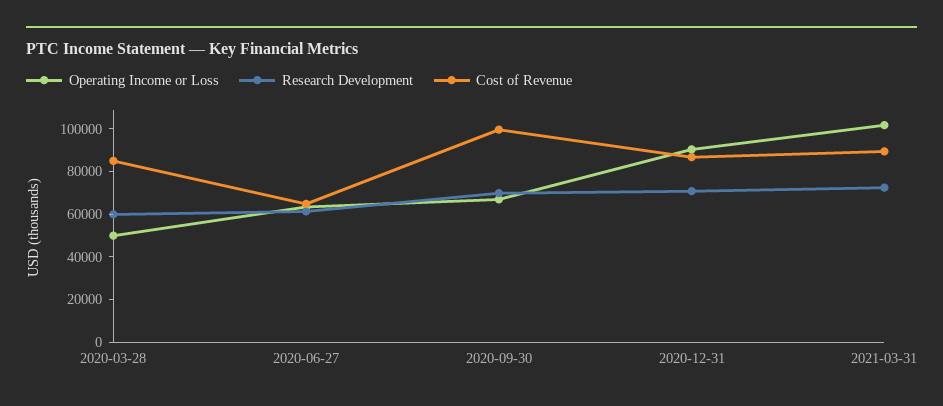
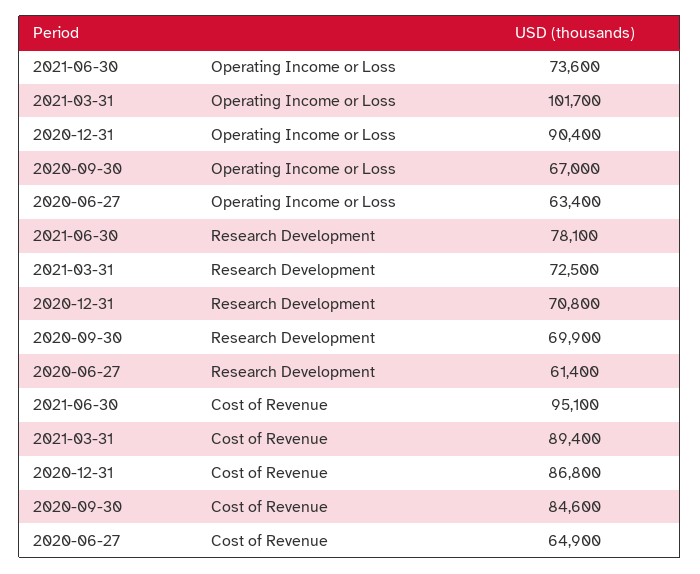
Operating Income or Loss, 2020-03-28: 50000 -> none
Research Development, 2020-03-28: 60000 -> none
Cost of Revenue, 2020-03-28: 85000 -> none
Cost of Revenue, 2020-09-30: 100000 -> 84600
Operating Income or Loss, 2021-06-30: none -> 73600
Research Development, 2021-06-30: none -> 78100
Cost of Revenue, 2021-06-30: none -> 95100

